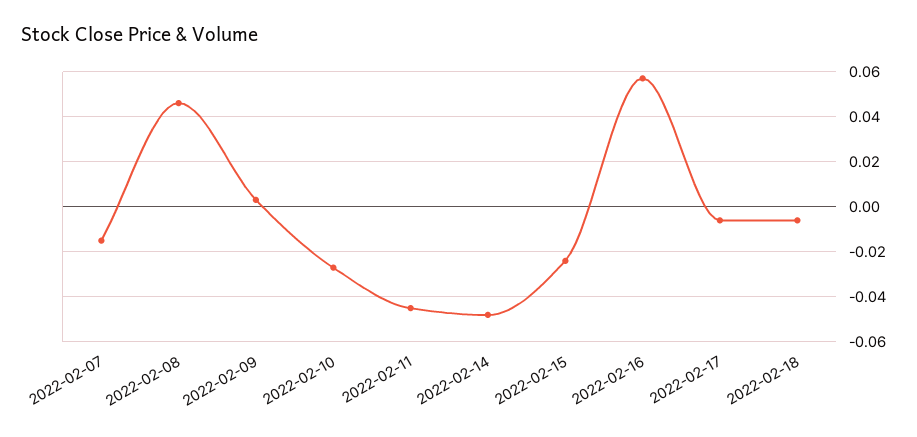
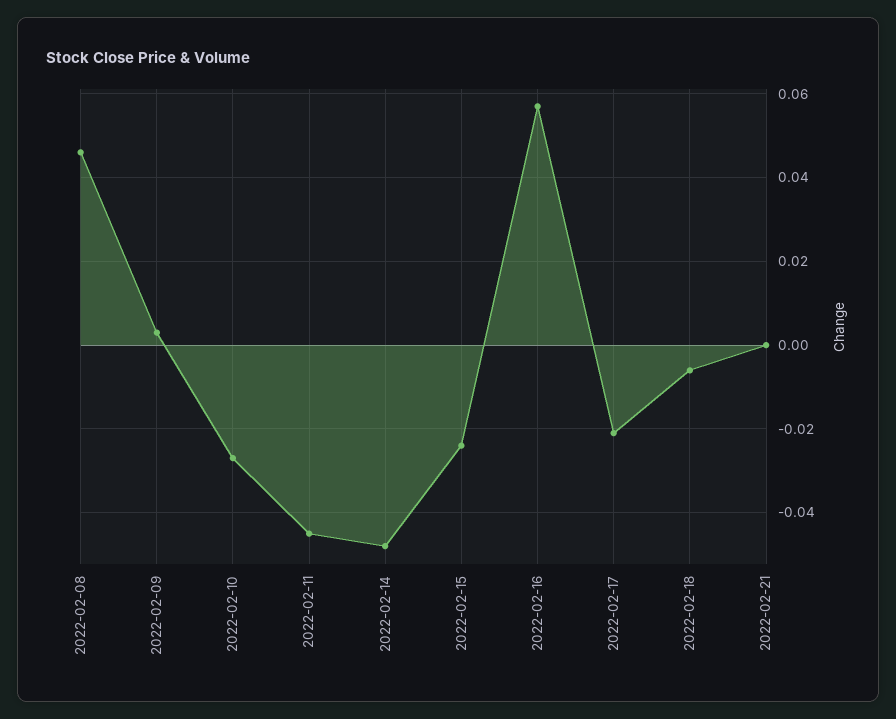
2022-02-07: -0.015 -> none
2022-02-17: -0.005 -> -0.02
2022-02-21: none -> 0

